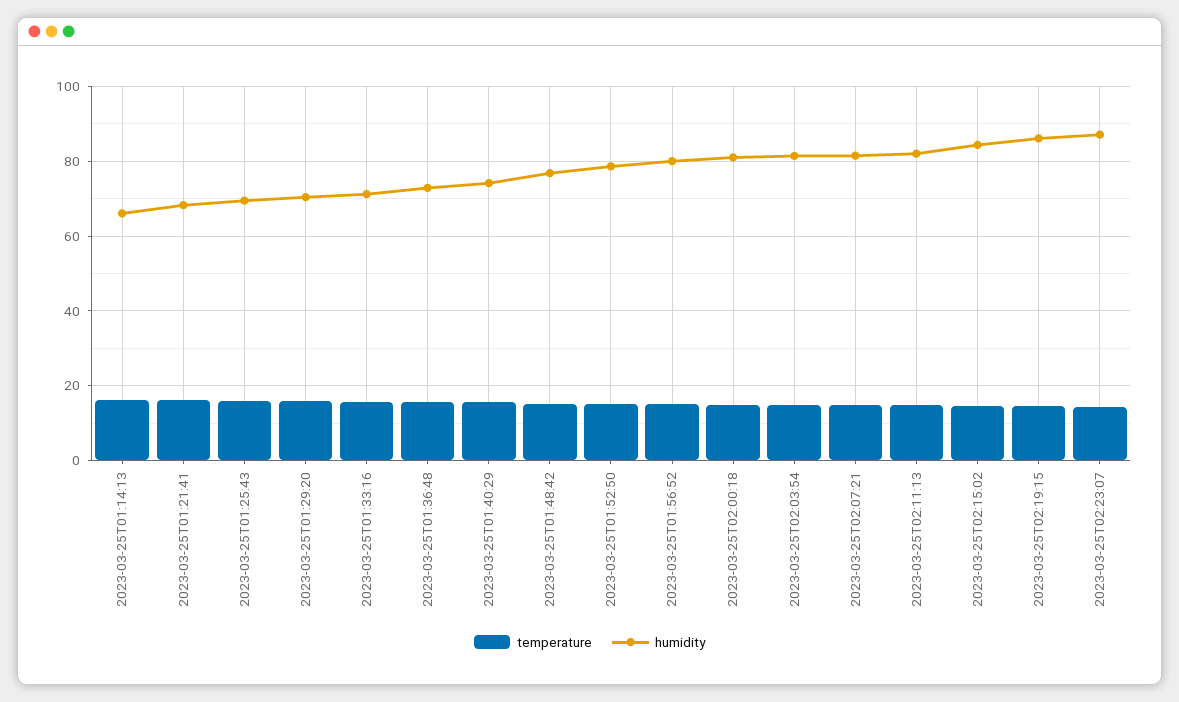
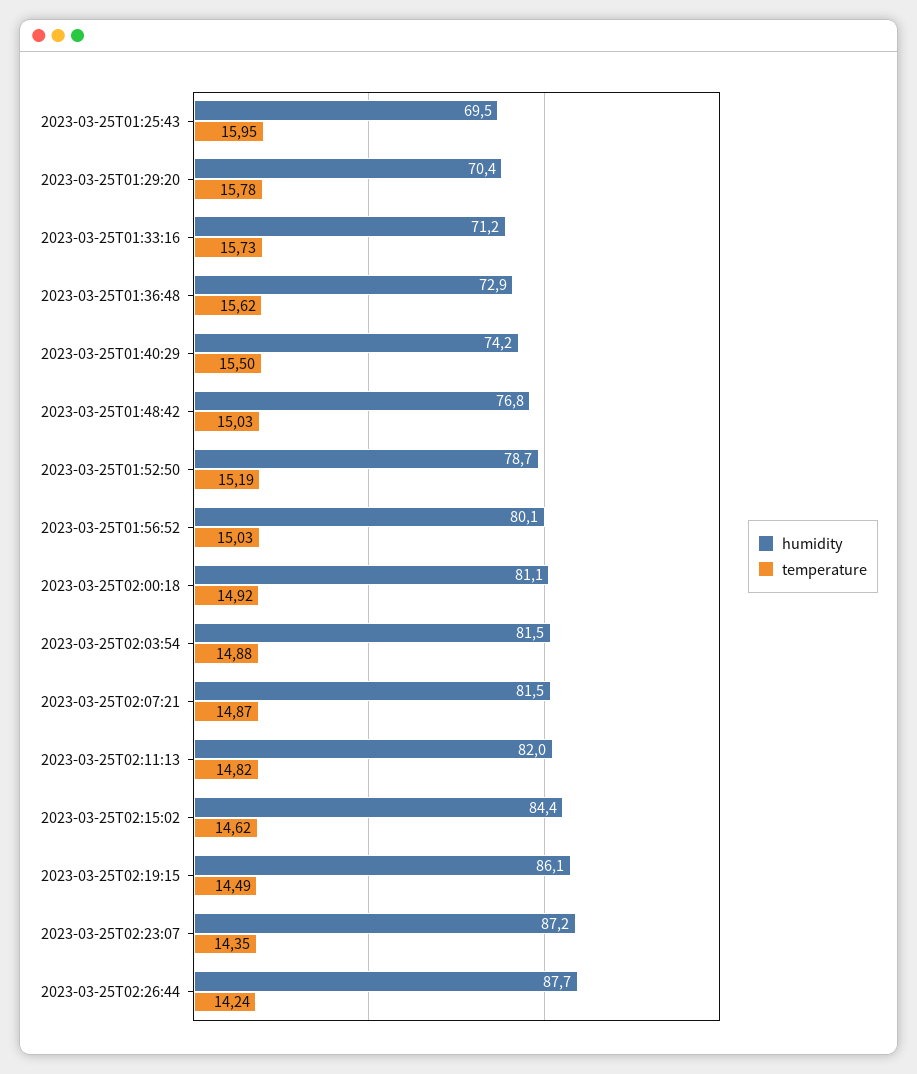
temperature, 2023-03-25T01:14:13: 16 -> none
humidity, 2023-03-25T01:14:13: 66 -> none
temperature, 2023-03-25T01:21:41: 16 -> none
humidity, 2023-03-25T01:21:41: 68 -> none
humidity, 2023-03-25T02:26:44: none -> 87.7
temperature, 2023-03-25T02:26:44: none -> 14.24

